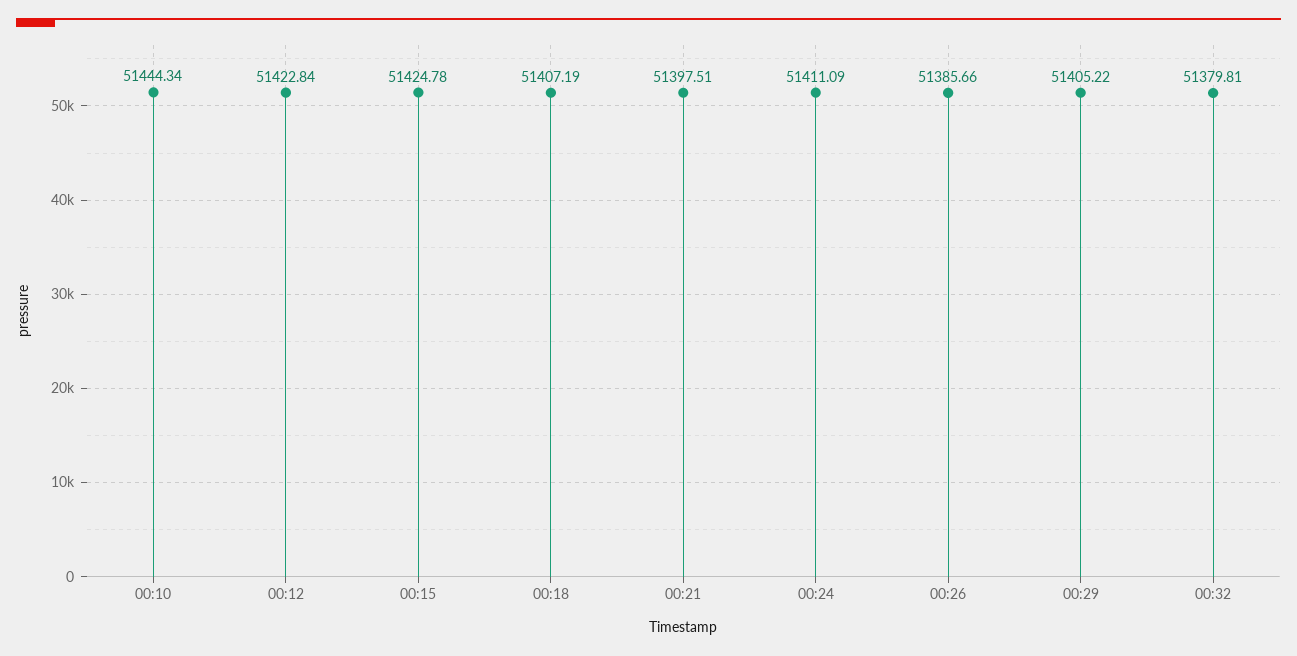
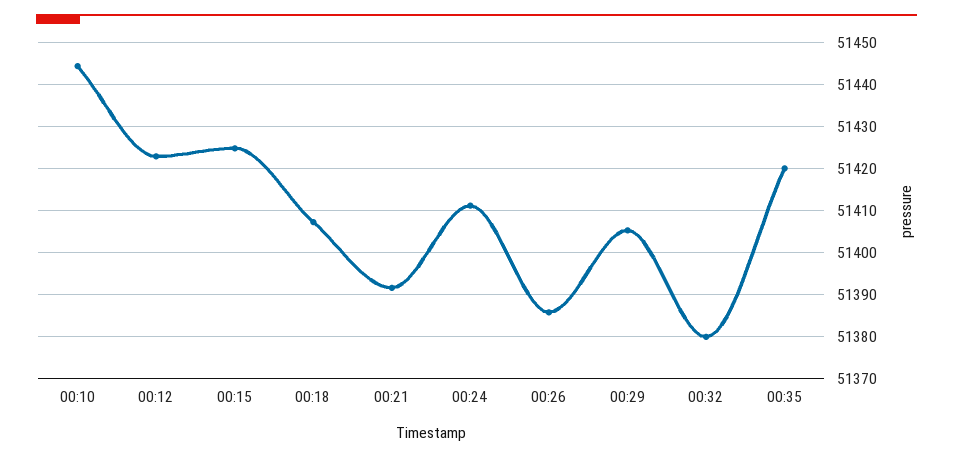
00:21: 51397.51 -> 51392
00:35: none -> 51420

